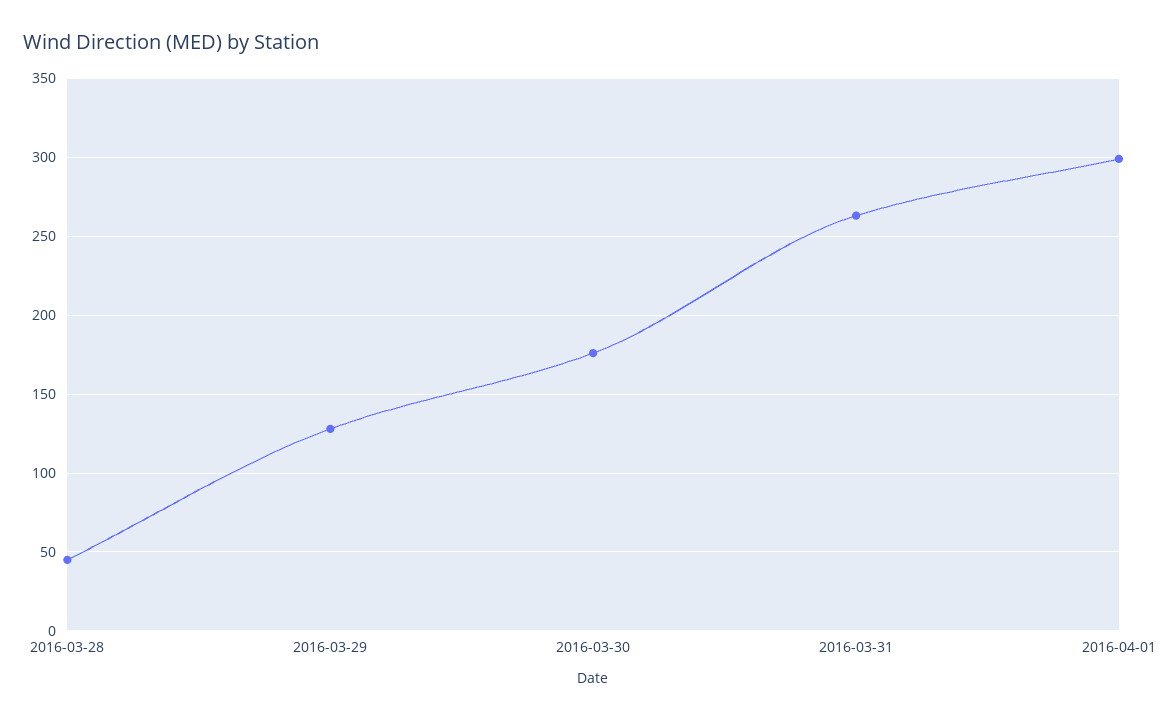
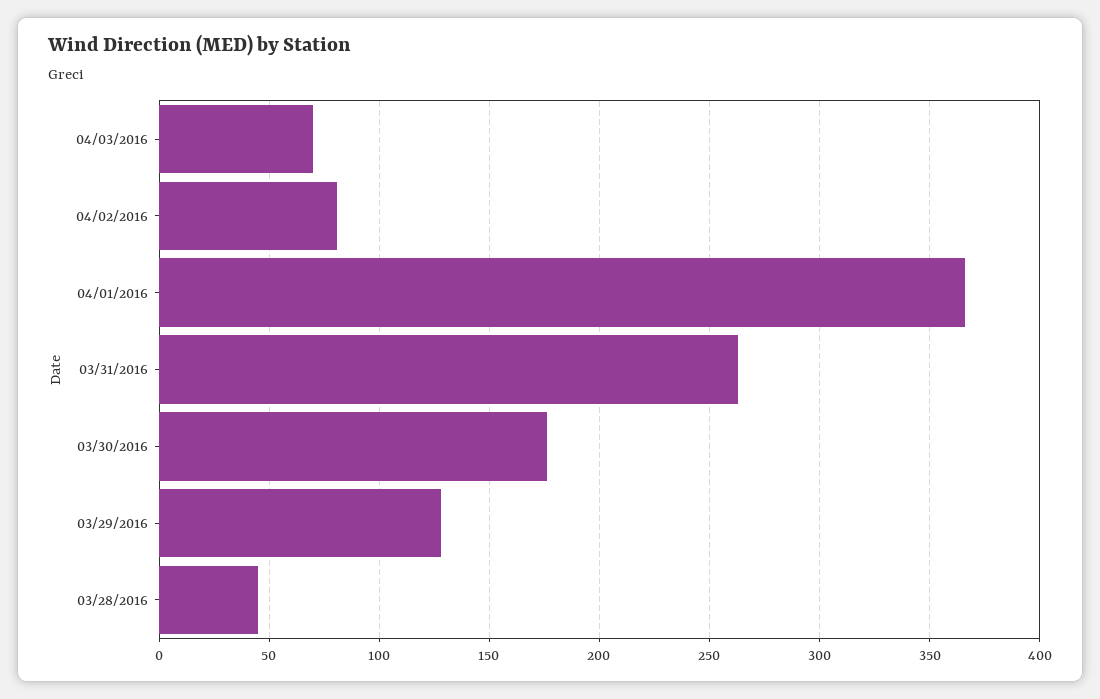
2016-04-01: 300 -> 365
04/03/2016: none -> 70
04/02/2016: none -> 80

